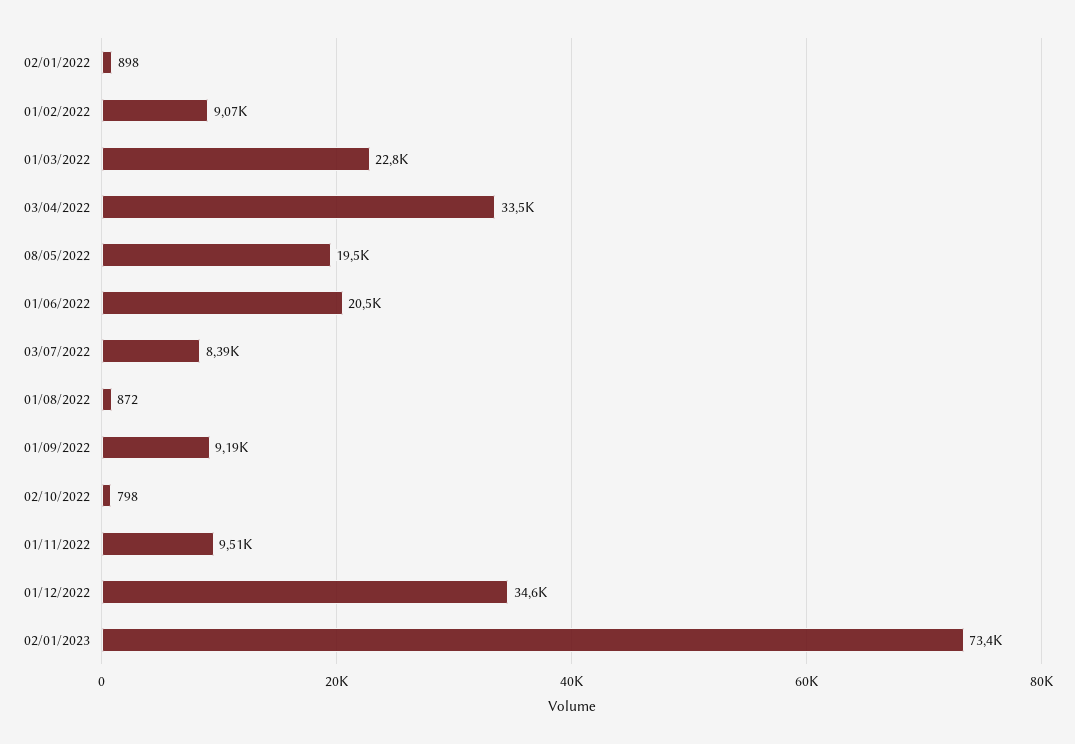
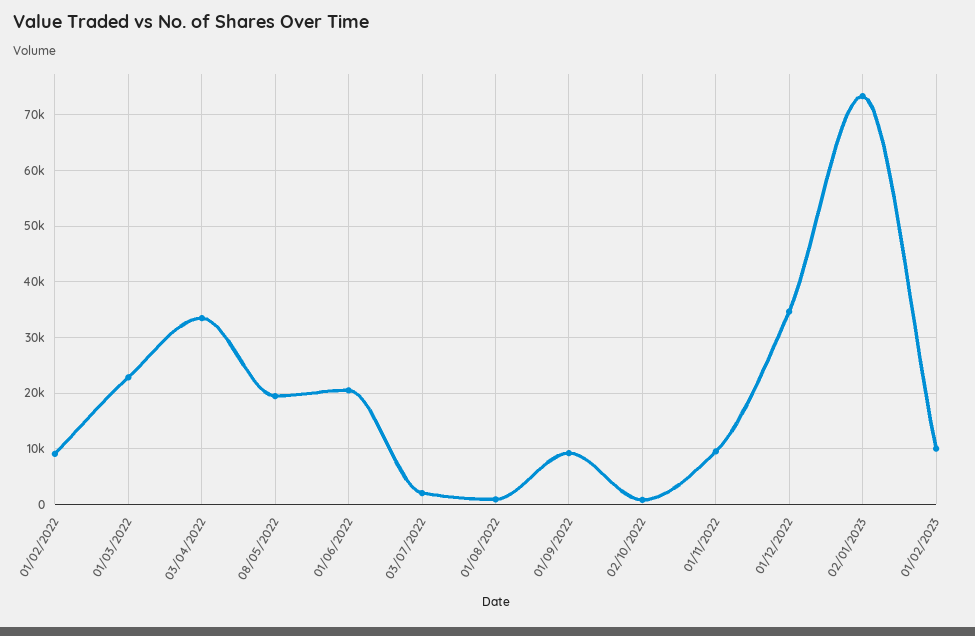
02/01/2022: 898 -> none
03/07/2022: 8390 -> 2000
01/02/2023: none -> 10000

